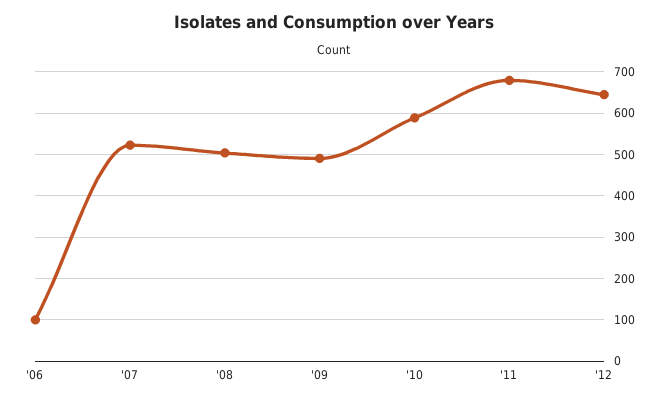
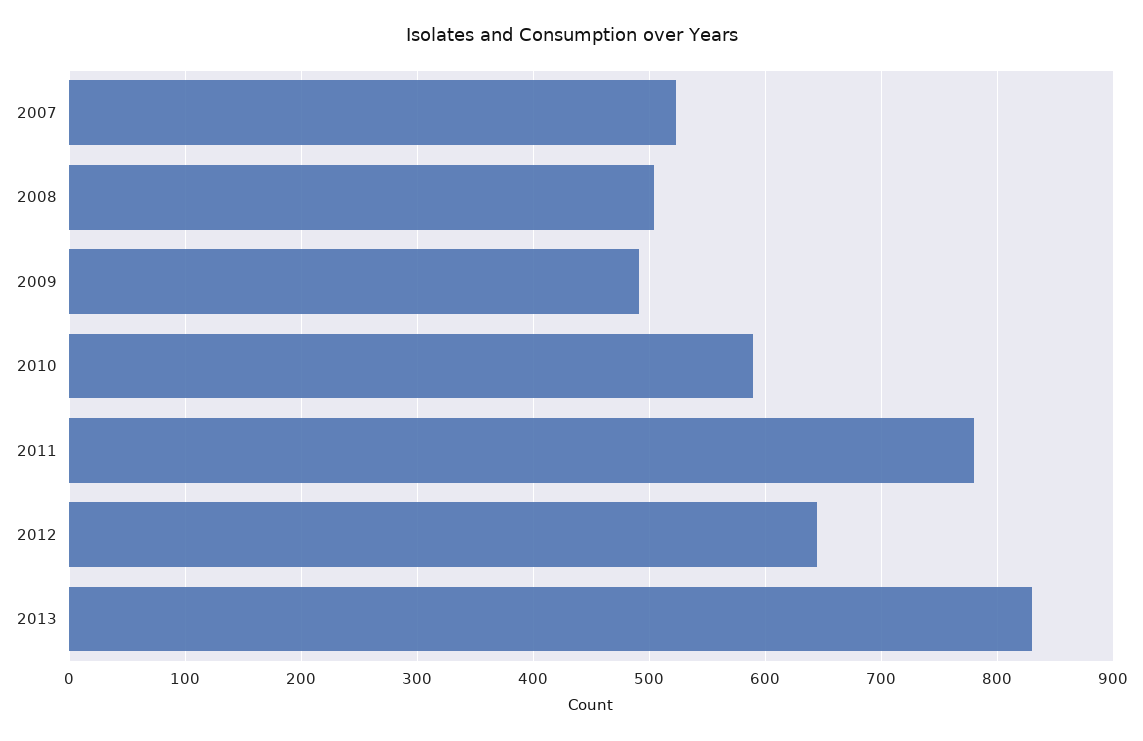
'06: 100 -> none
'11: 680 -> 780
2013: none -> 830

